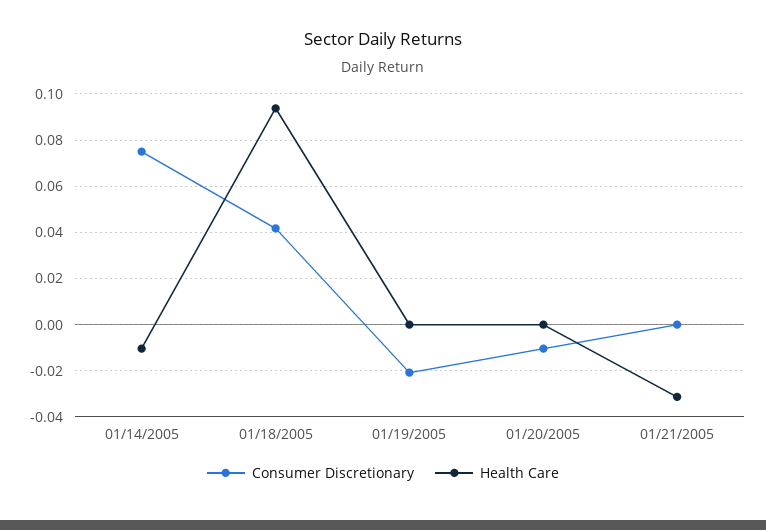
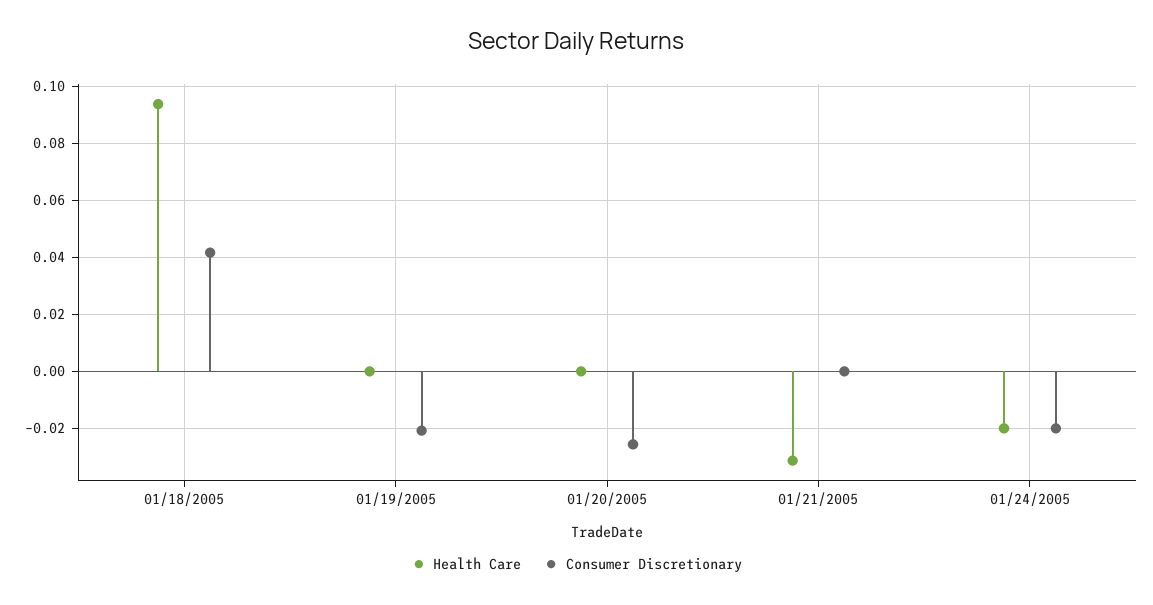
Consumer Discretionary, 01/14/2005: 0.075 -> none
Health Care, 01/14/2005: -0.01 -> none
Consumer Discretionary, 01/20/2005: -0.01 -> -0.025
Health Care, 01/24/2005: none -> -0.02
Consumer Discretionary, 01/24/2005: none -> -0.02

